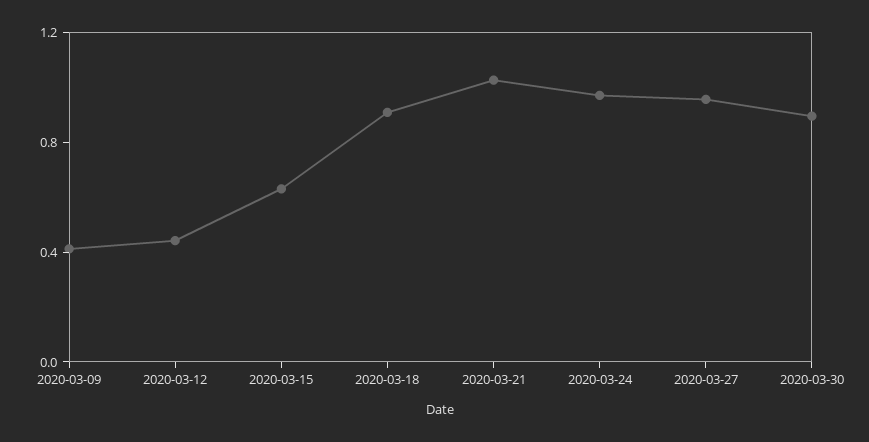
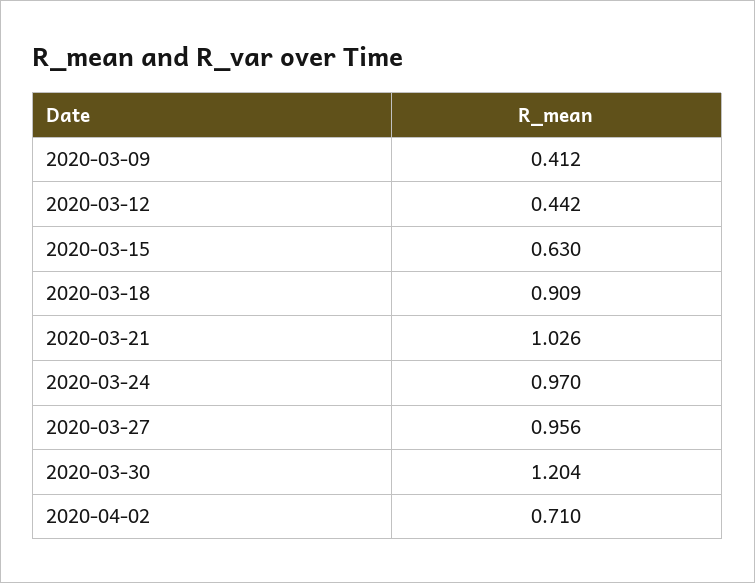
2020-03-30: 0.9 -> 1.204
2020-04-02: none -> 0.71

